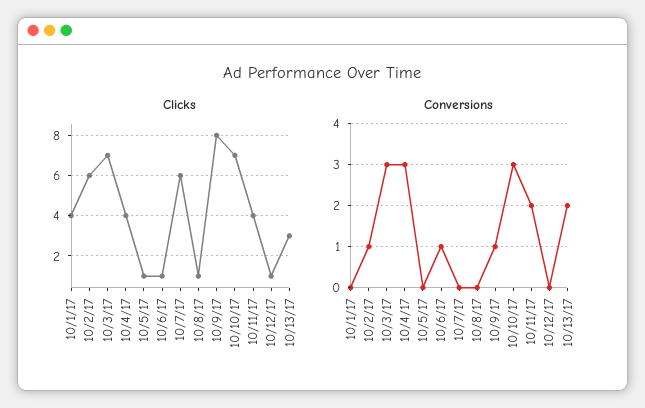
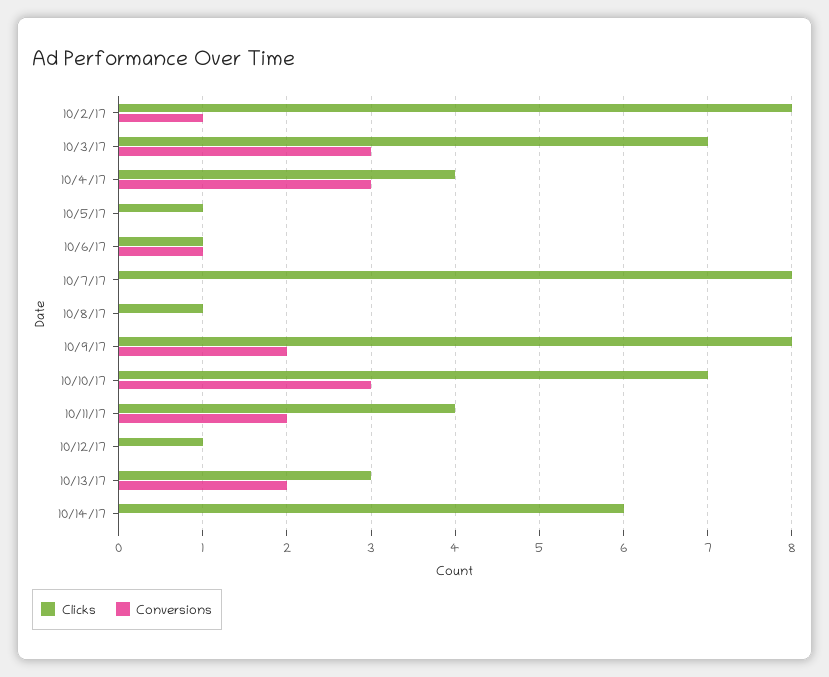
Clicks, 10/1/17: 4 -> none
Clicks, 10/2/17: 6 -> 8
Clicks, 10/7/17: 6 -> 8
Conversions, 10/1/17: 0 -> none
Conversions, 10/9/17: 1 -> 2
Clicks, 10/14/17: none -> 6
Conversions, 10/14/17: none -> 0

